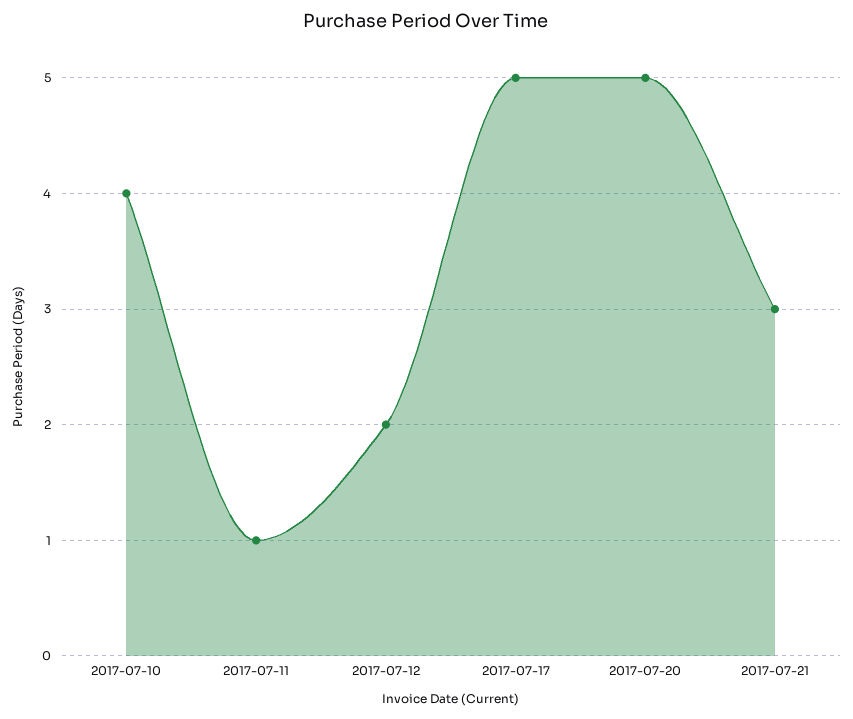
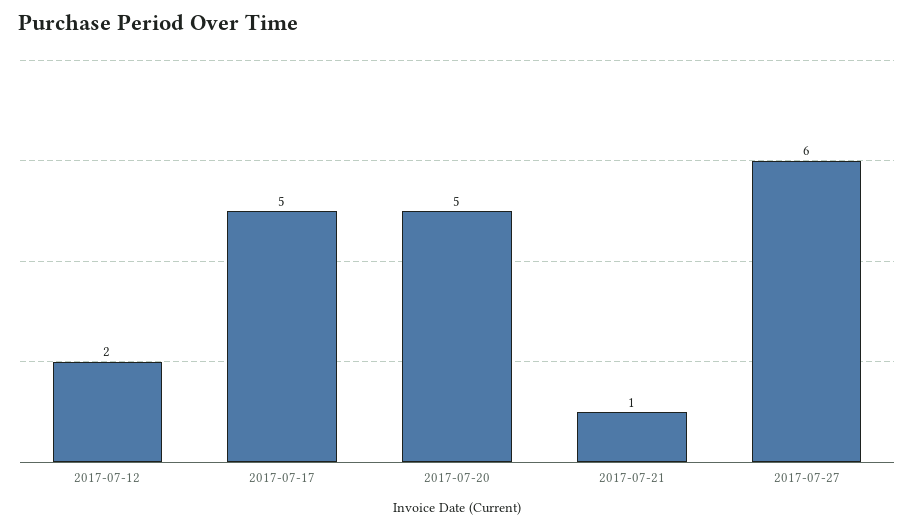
2017-07-10: 4 -> none
2017-07-11: 1 -> none
2017-07-21: 3 -> 1
2017-07-27: none -> 6

